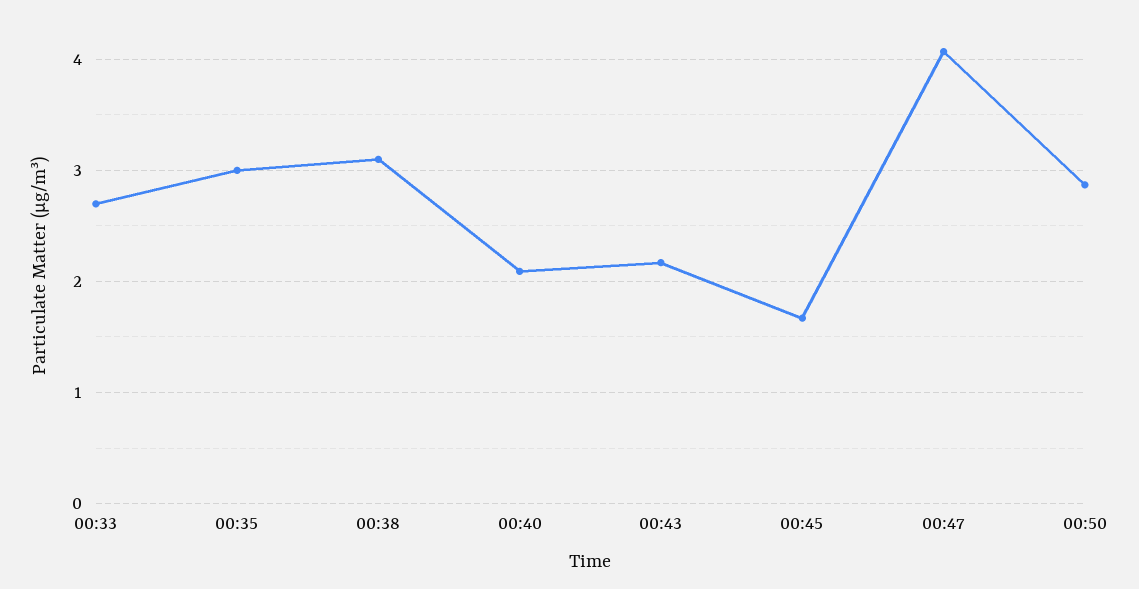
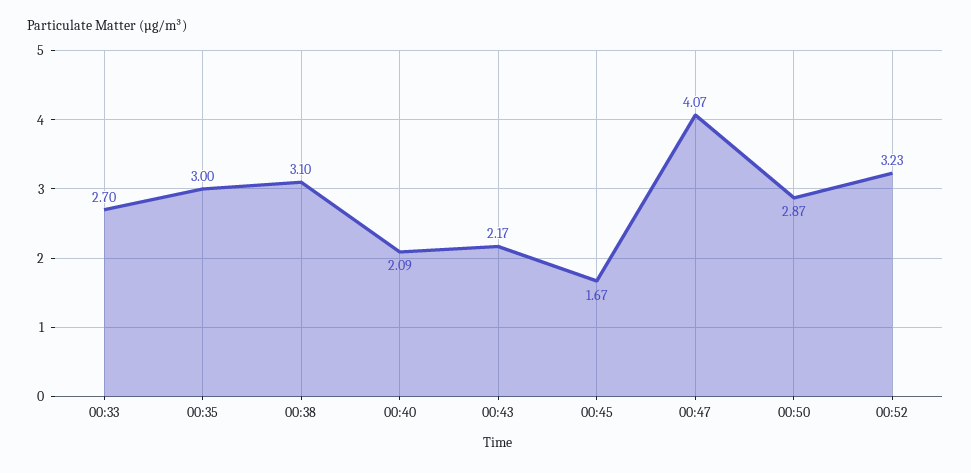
00:52: none -> 3.23

